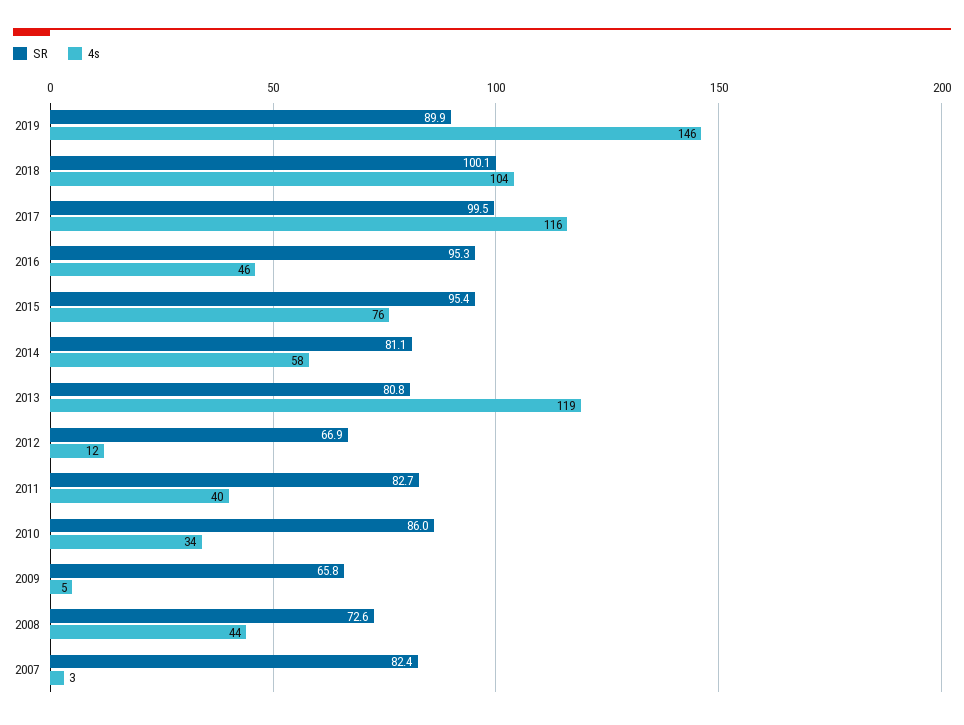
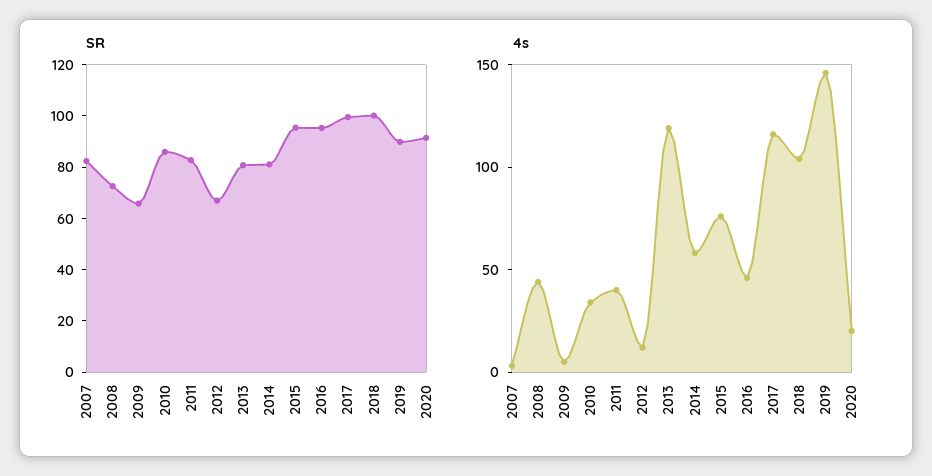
SR, 2020: none -> 90
4s, 2020: none -> 20

